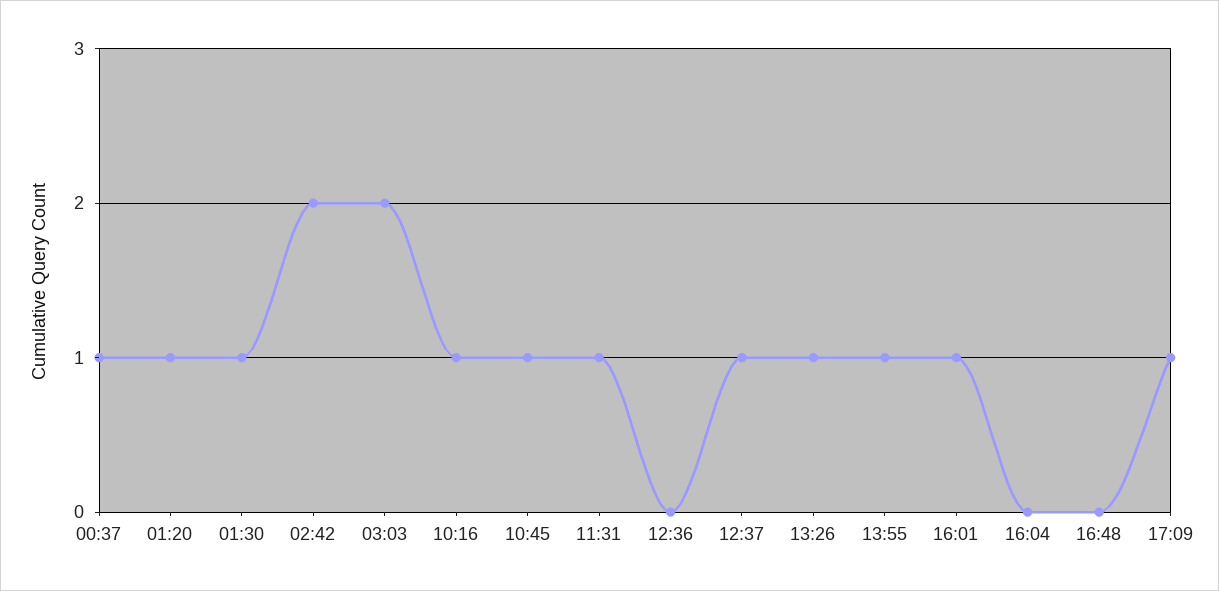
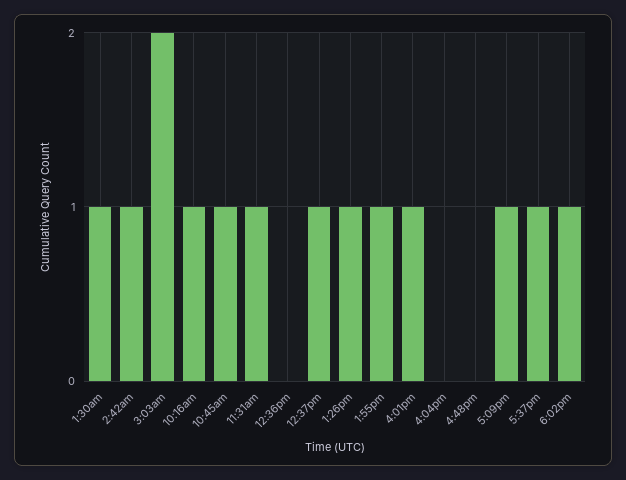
00:37: 1 -> none
01:20: 1 -> none
02:42: 2 -> 1
5:37pm: none -> 1
6:02pm: none -> 1

